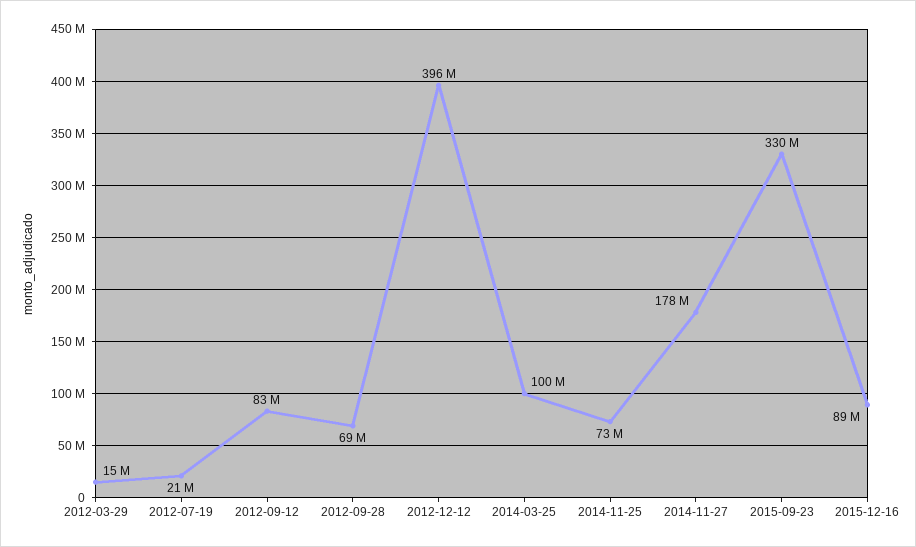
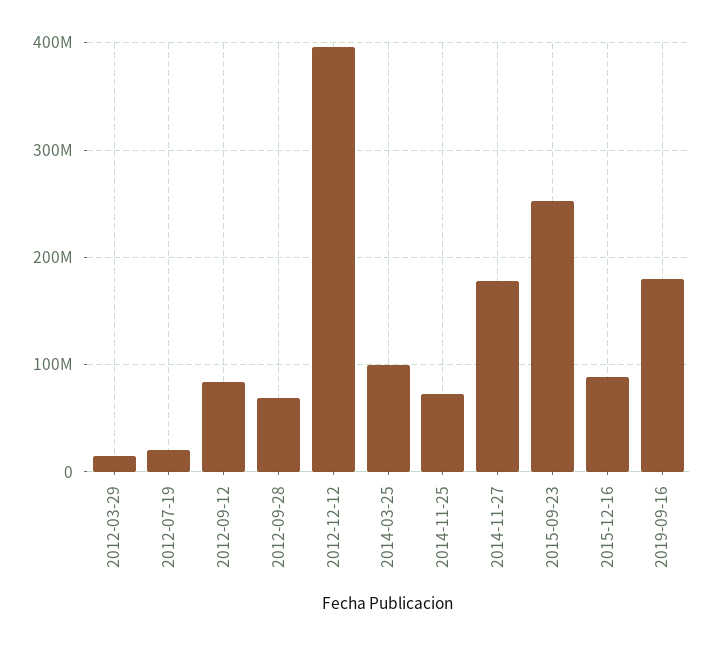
2015-09-23: 330000000 -> 250000000
2019-09-16: none -> 180000000

